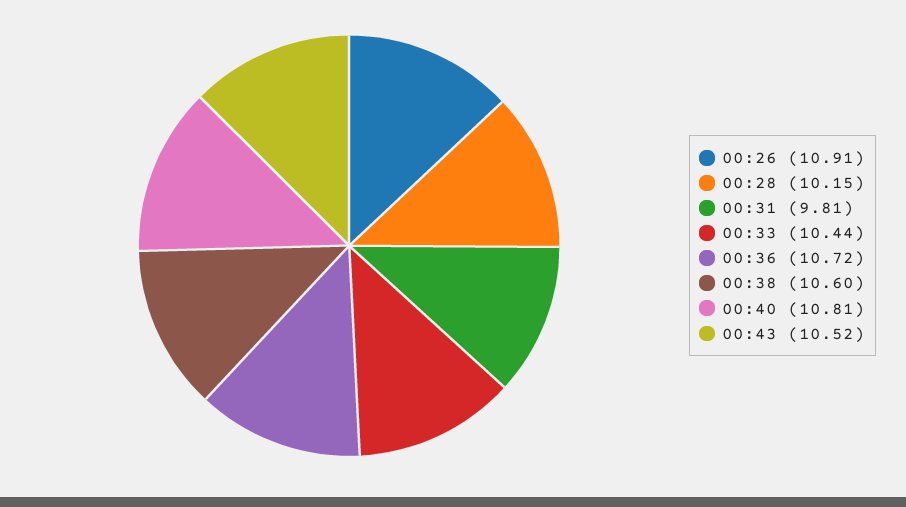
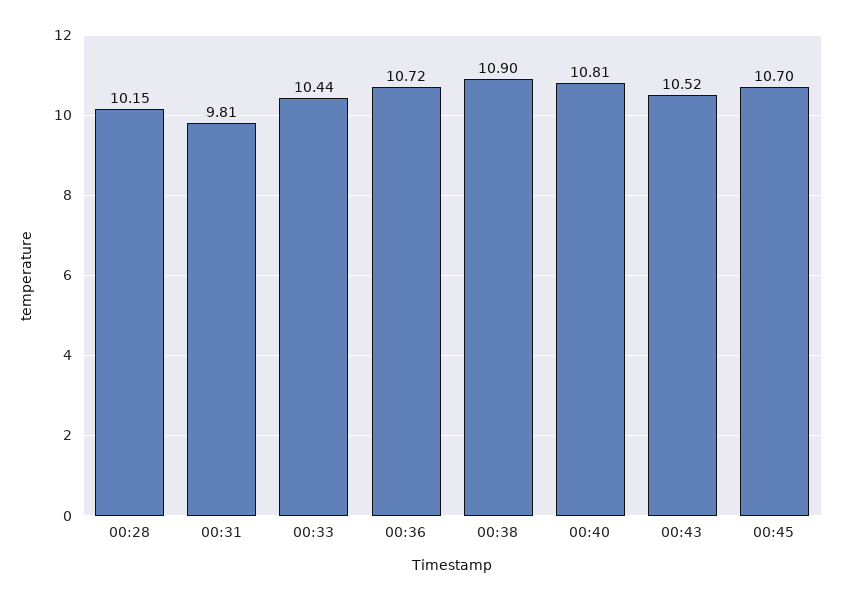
00:26: 10.91 -> none
00:38: 10.6 -> 10.9
00:45: none -> 10.7

